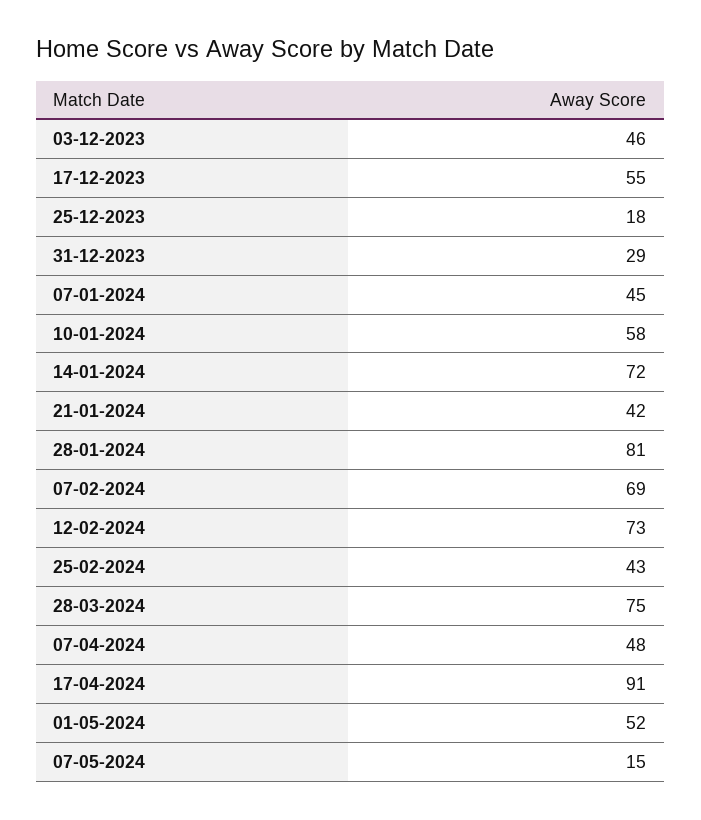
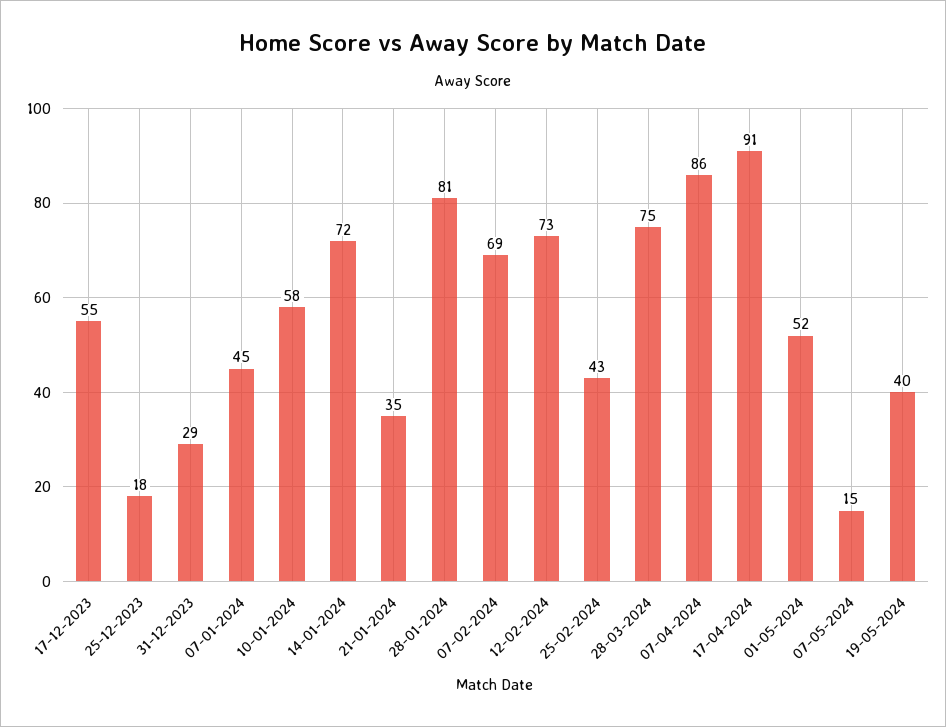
03-12-2023: 46 -> none
21-01-2024: 42 -> 35
07-04-2024: 48 -> 86
19-05-2024: none -> 40

